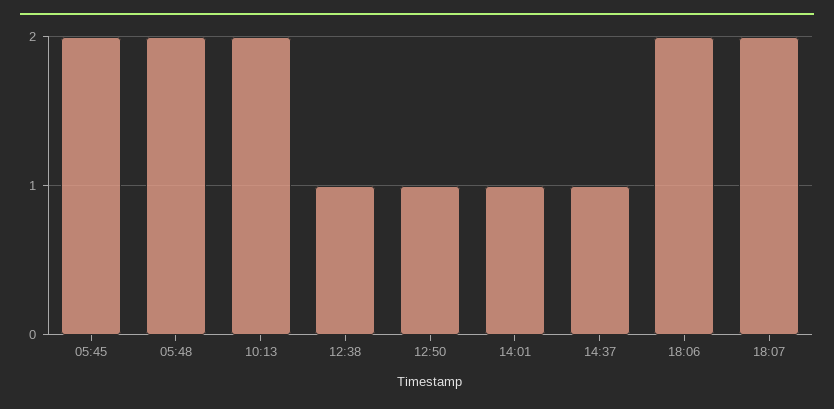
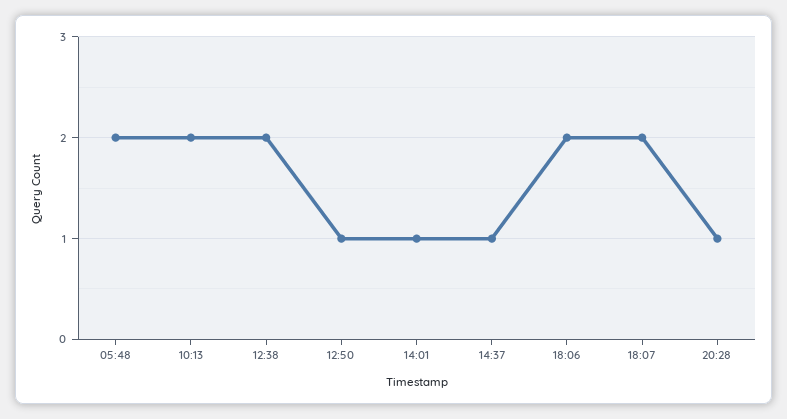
05:45: 2 -> none
12:38: 1 -> 2
20:28: none -> 1

